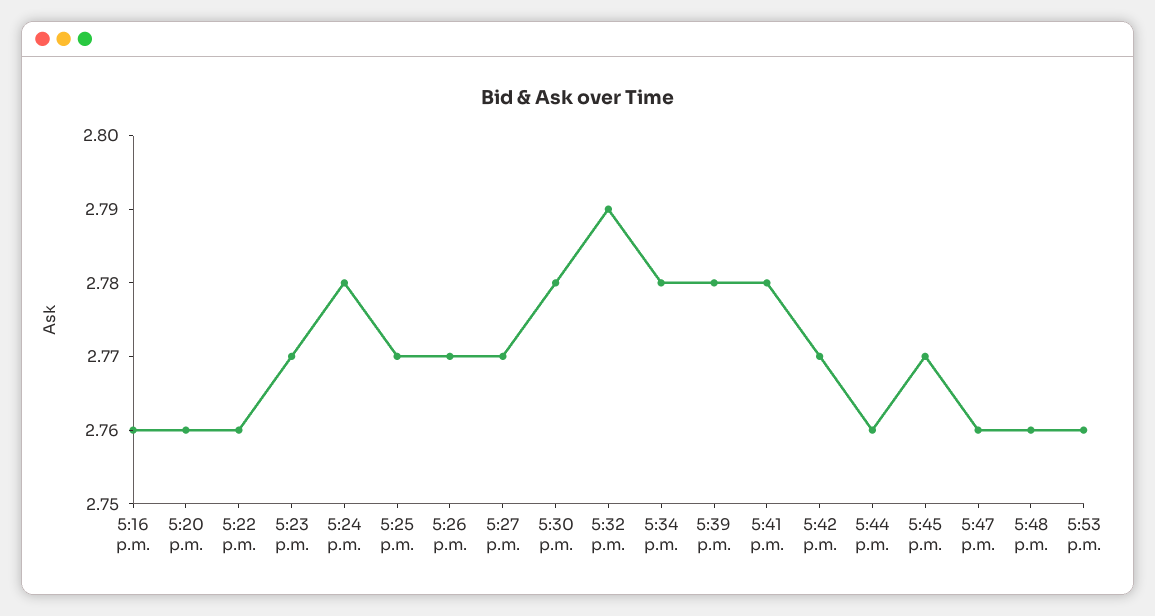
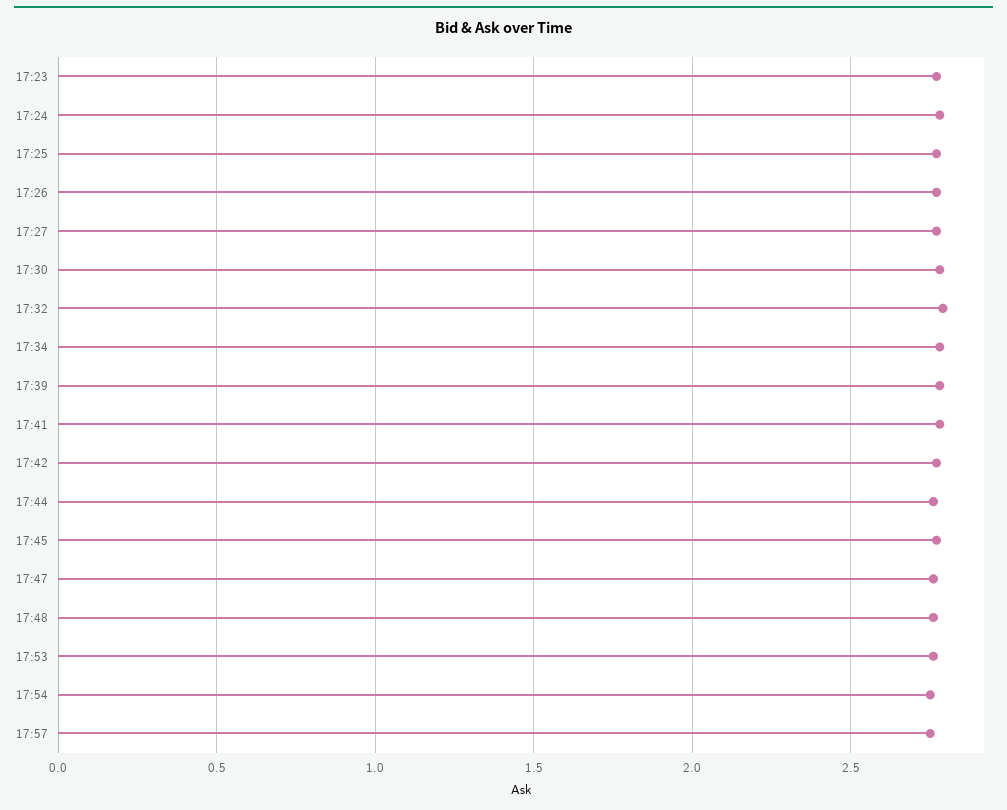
5:16 p.m.: 2.76 -> none
5:20 p.m.: 2.76 -> none
5:22 p.m.: 2.76 -> none
17:54: none -> 2.75
17:57: none -> 2.75

